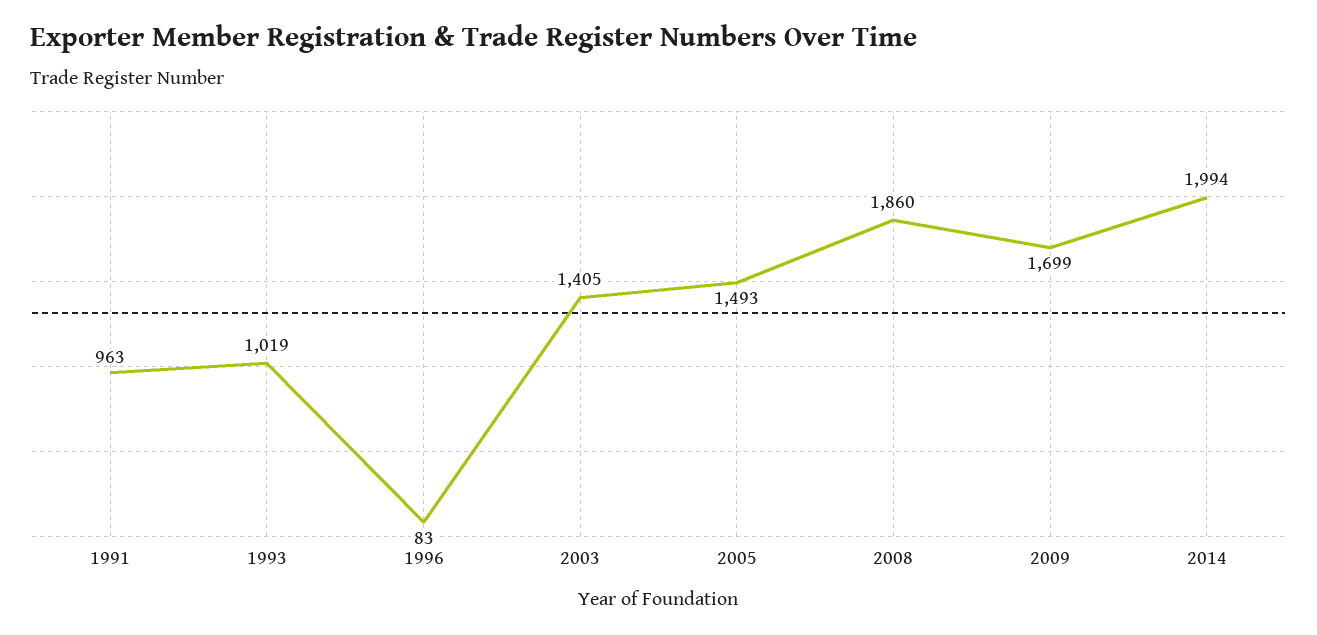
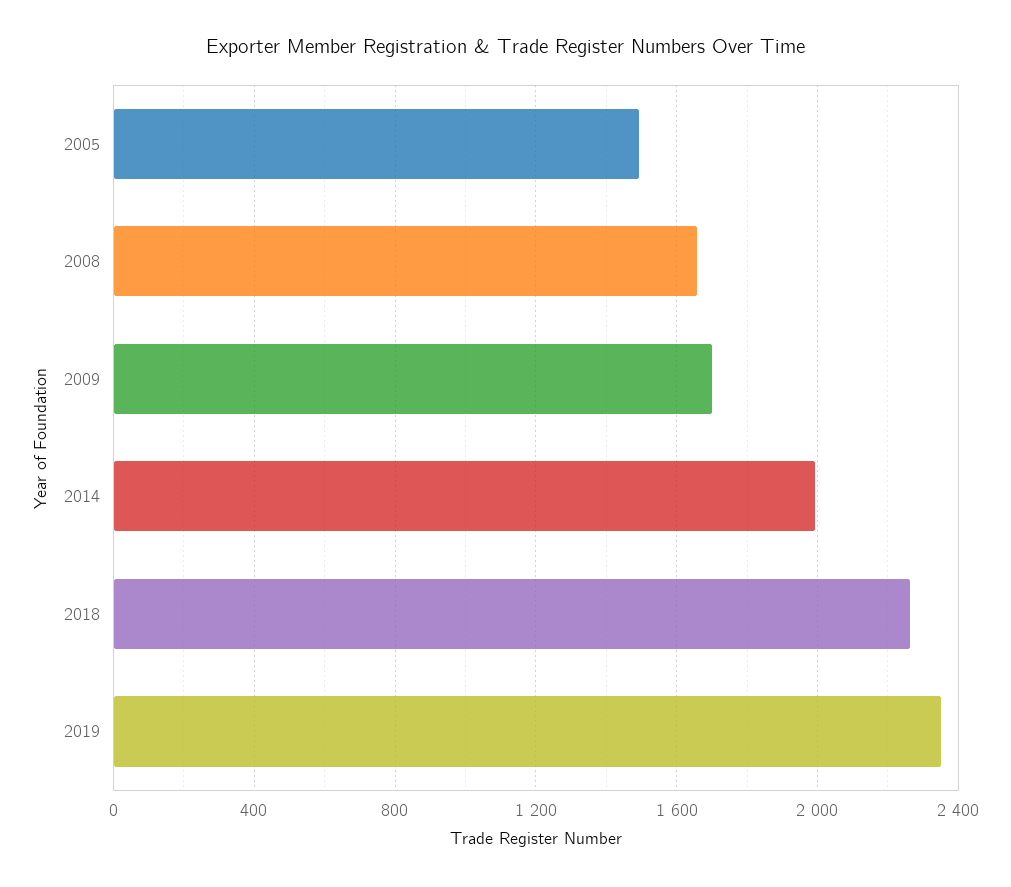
1991: 963 -> none
1993: 1019 -> none
1996: 83 -> none
2003: 1405 -> none
2008: 1860 -> 1650
2018: none -> 2250
2019: none -> 2350

